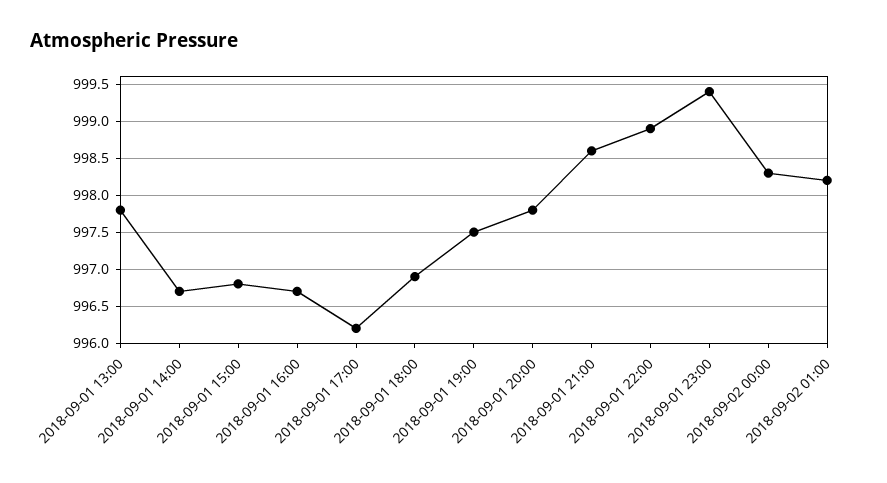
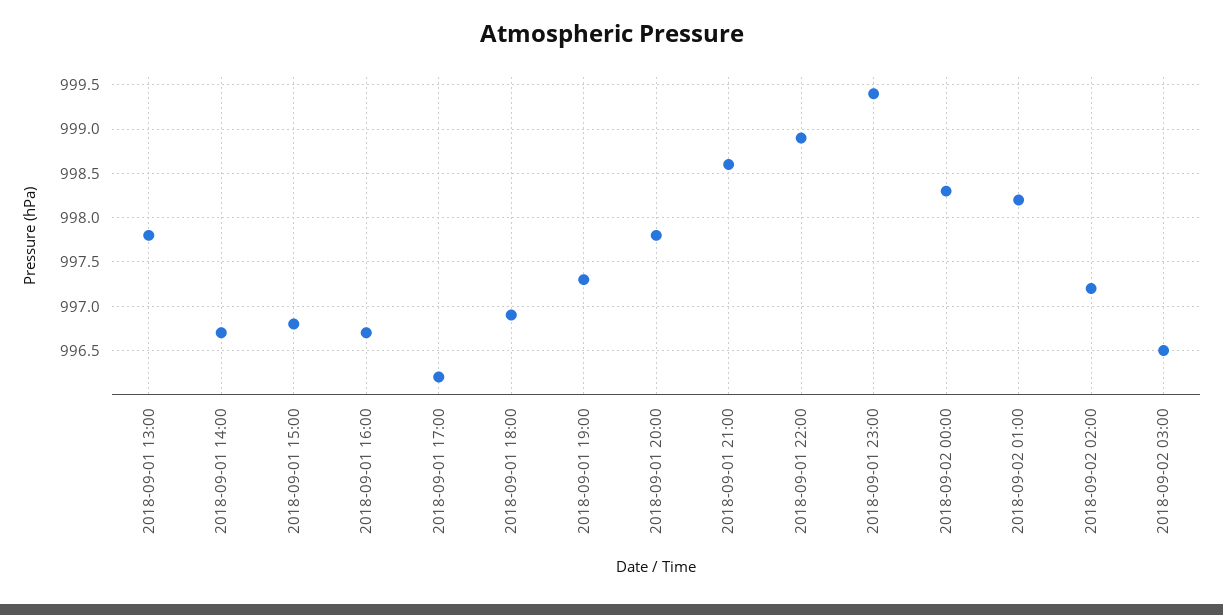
2018-09-01 19:00: 997.5 -> 997.3
2018-09-02 02:00: none -> 997.2
2018-09-02 03:00: none -> 996.5

